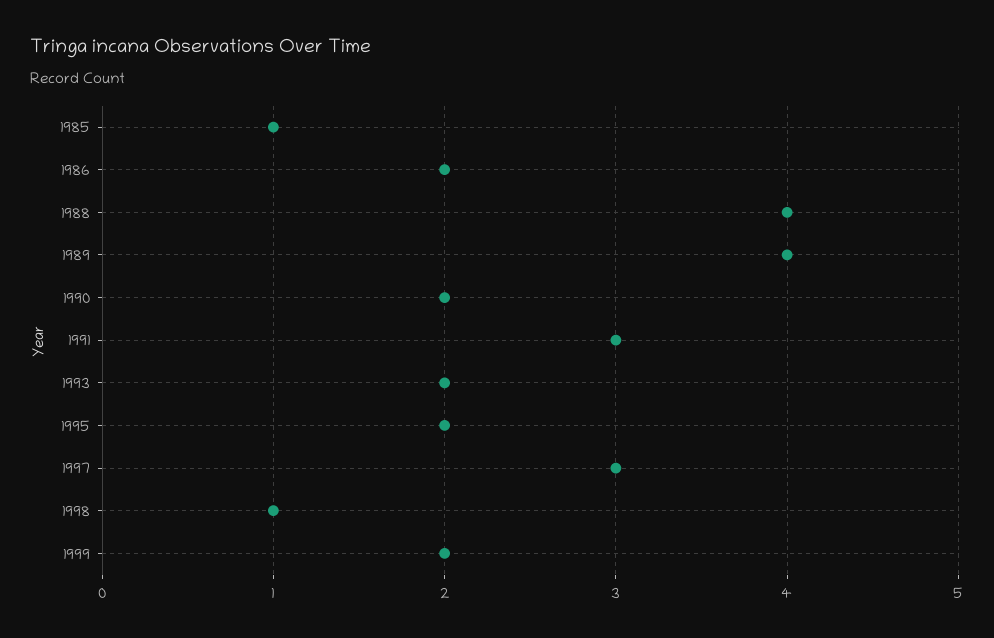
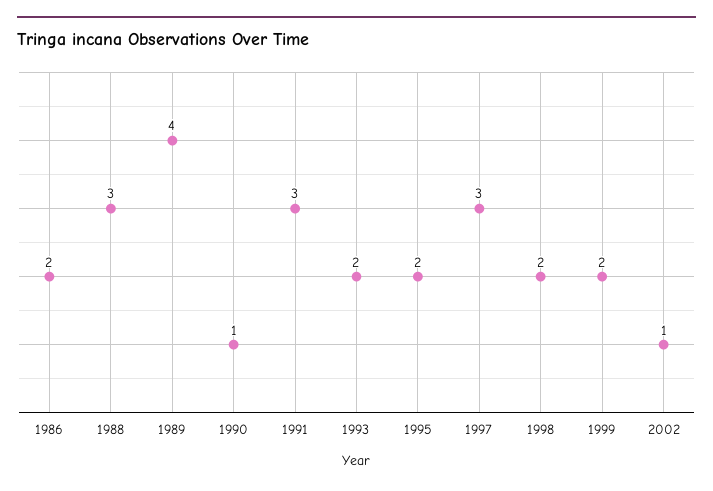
1985: 1 -> none
1988: 4 -> 3
1990: 2 -> 1
1998: 1 -> 2
2002: none -> 1

